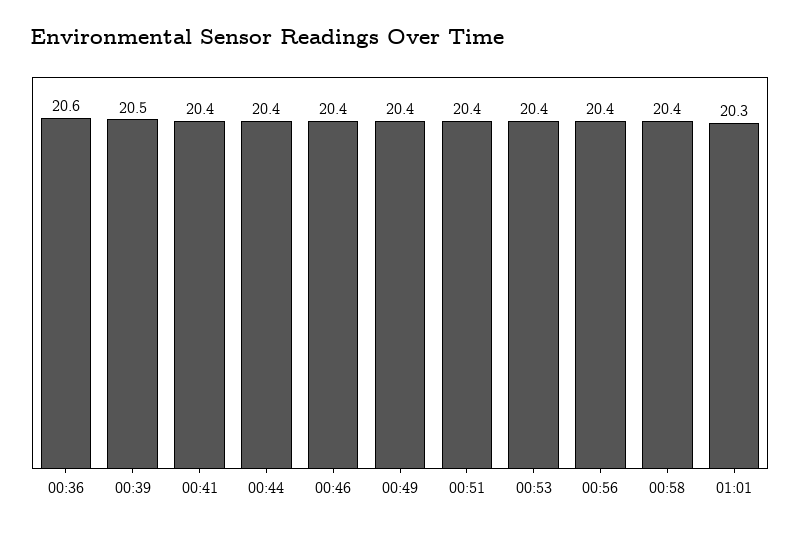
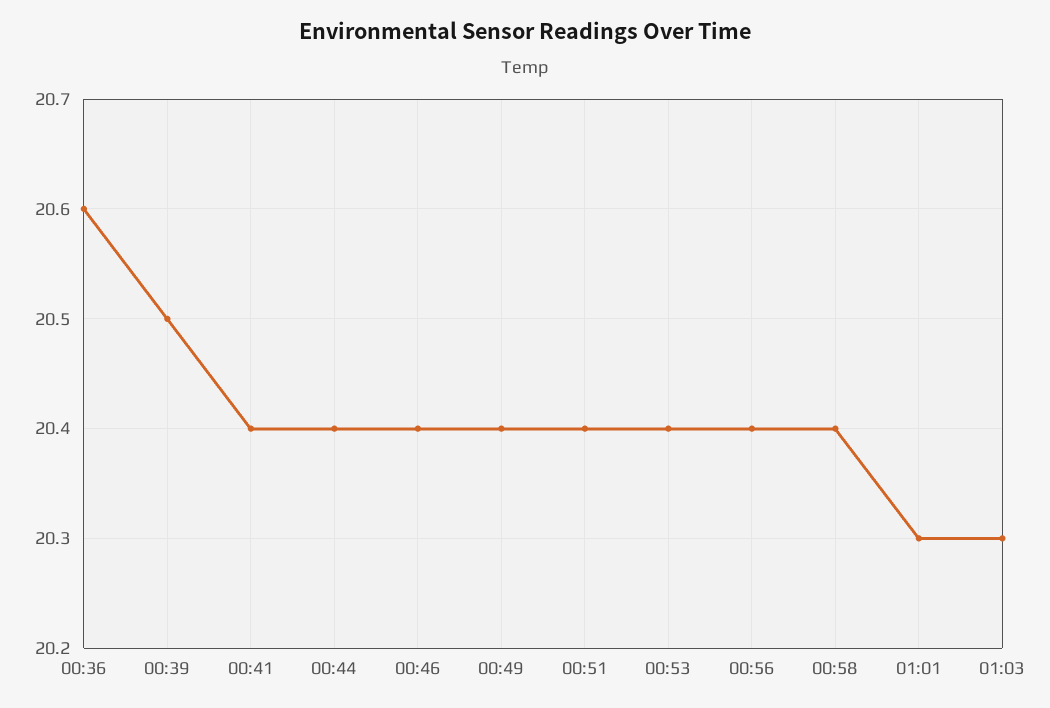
01:03: none -> 20.3

